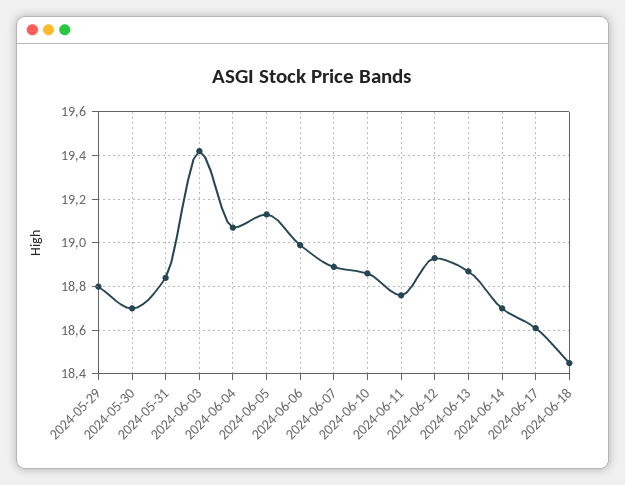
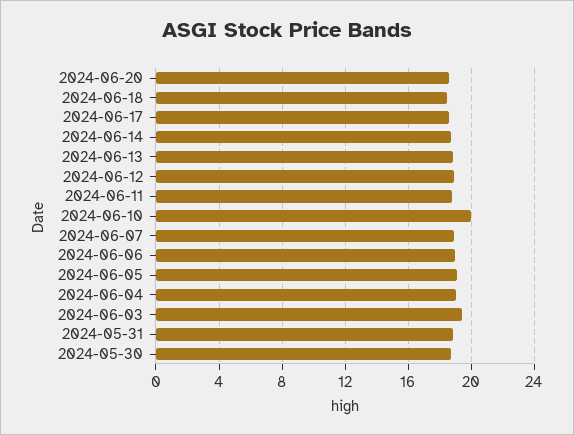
2024-05-29: 18.8 -> none
2024-06-10: 18.85 -> 20
2024-06-20: none -> 18.5

